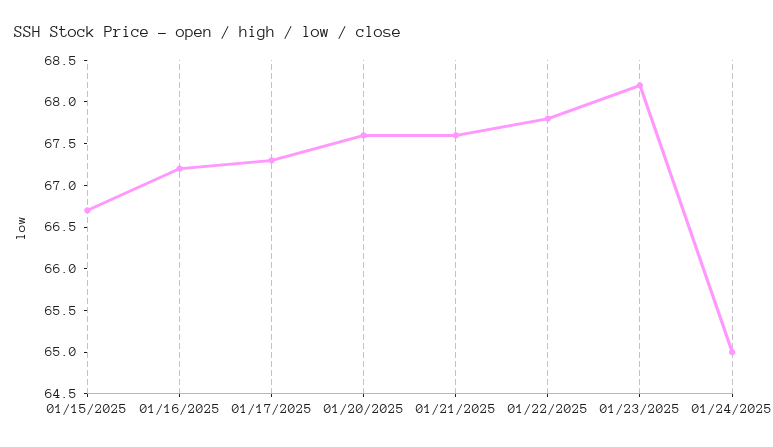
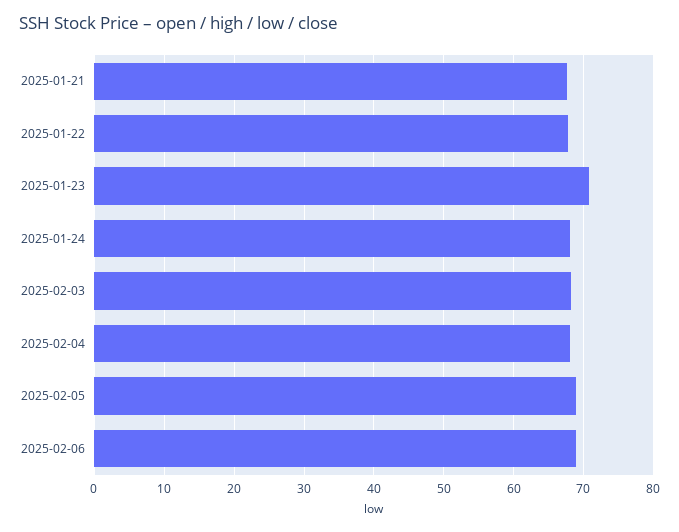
01/15/2025: 66.7 -> none
01/16/2025: 67.2 -> none
01/17/2025: 67.3 -> none
01/20/2025: 67.6 -> none
01/23/2025: 68.2 -> 71
01/24/2025: 65 -> 68
2025-02-03: none -> 68
2025-02-04: none -> 68
2025-02-05: none -> 69
2025-02-06: none -> 69

